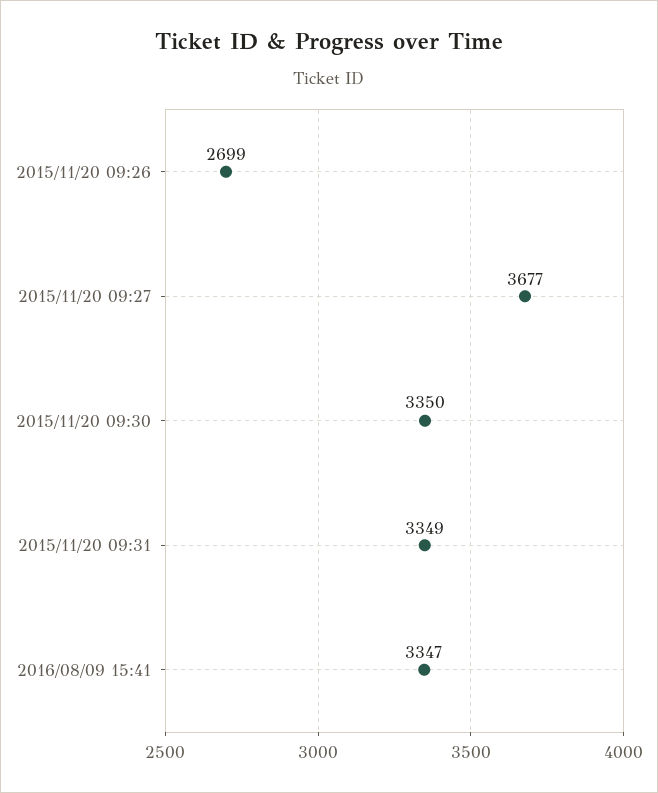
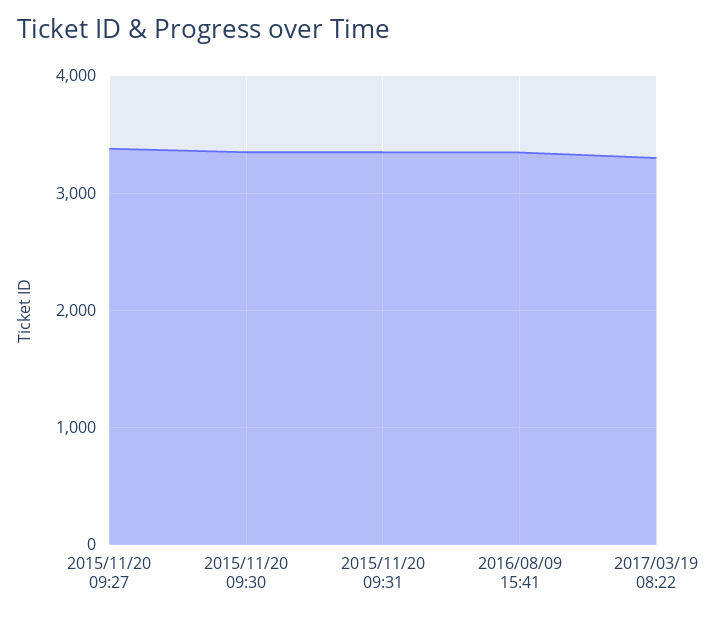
2015/11/20 09:26: 2699 -> none
2015/11/20 09:27: 3677 -> 3400
2017/03/19 08:22: none -> 3300

